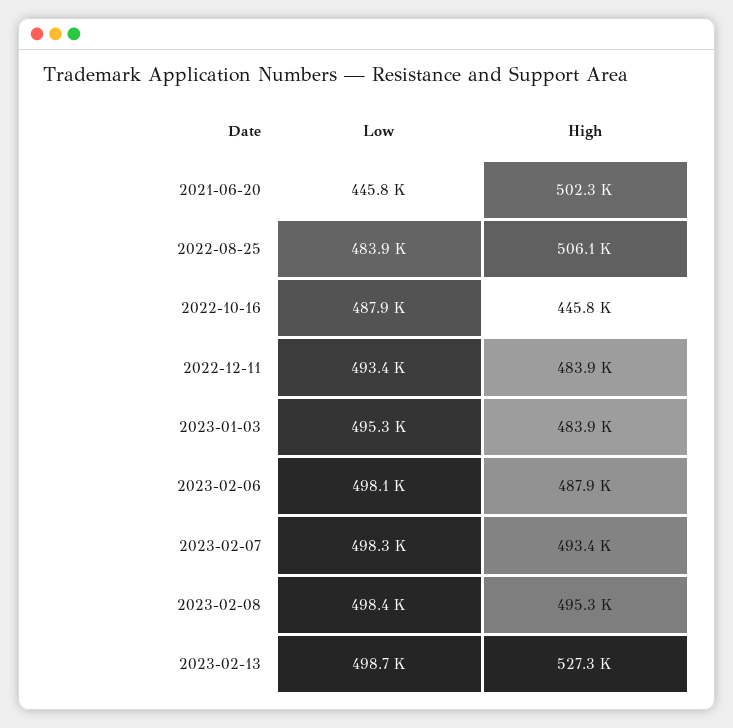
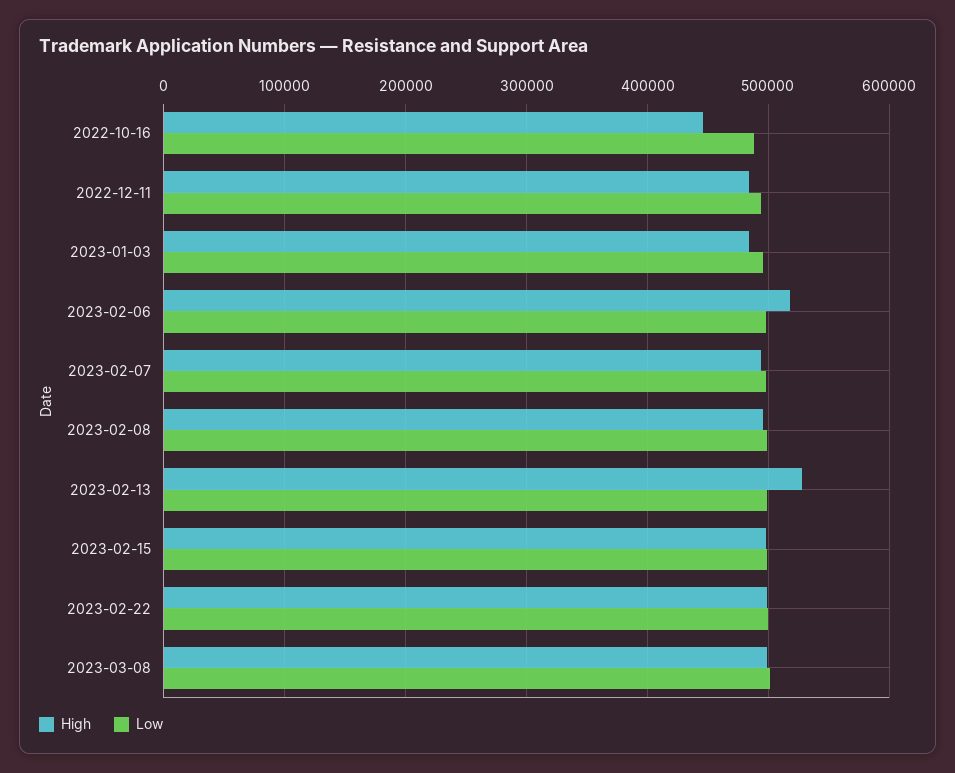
Low, 2021-06-20: 445800 -> none
High, 2021-06-20: 502300 -> none
Low, 2022-08-25: 483900 -> none
High, 2022-08-25: 506100 -> none
High, 2023-02-06: 487900 -> 520000
High, 2023-02-15: none -> 500000
Low, 2023-02-15: none -> 500000
High, 2023-02-22: none -> 500000
Low, 2023-02-22: none -> 500000
High, 2023-03-08: none -> 500000
Low, 2023-03-08: none -> 500000

